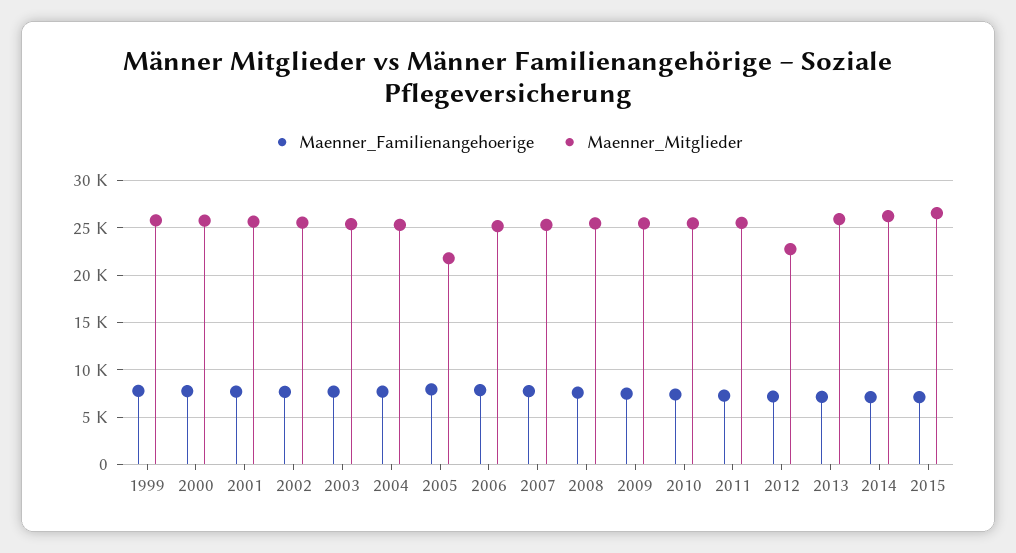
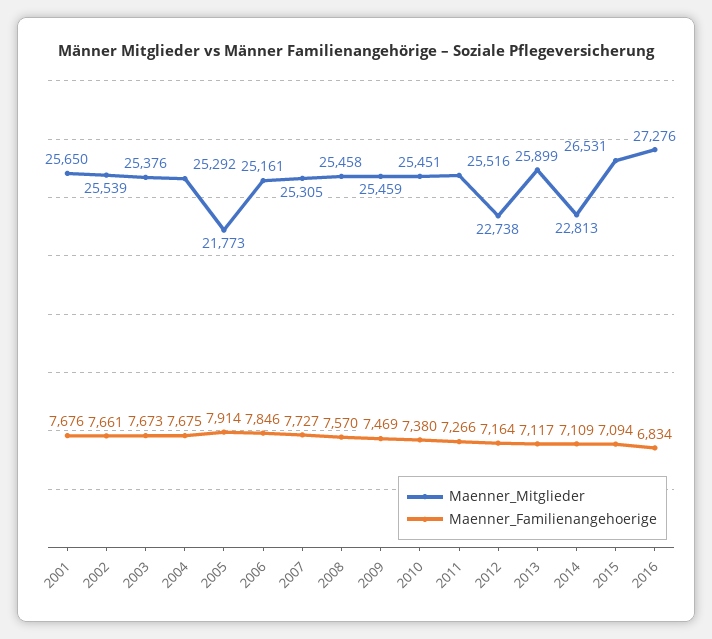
Maenner_Familienangehoerige, 1999: 8000 -> none
Maenner_Mitglieder, 1999: 26000 -> none
Maenner_Familienangehoerige, 2000: 8000 -> none
Maenner_Mitglieder, 2000: 26000 -> none
Maenner_Mitglieder, 2014: 26000 -> 22813
Maenner_Mitglieder, 2016: none -> 27276
Maenner_Familienangehoerige, 2016: none -> 6834

